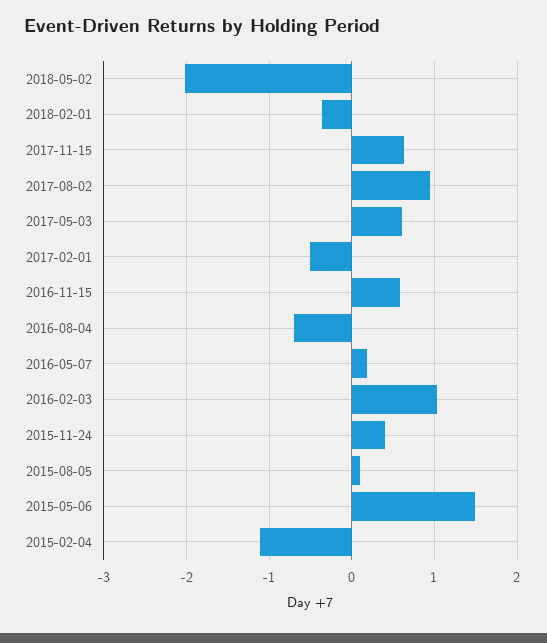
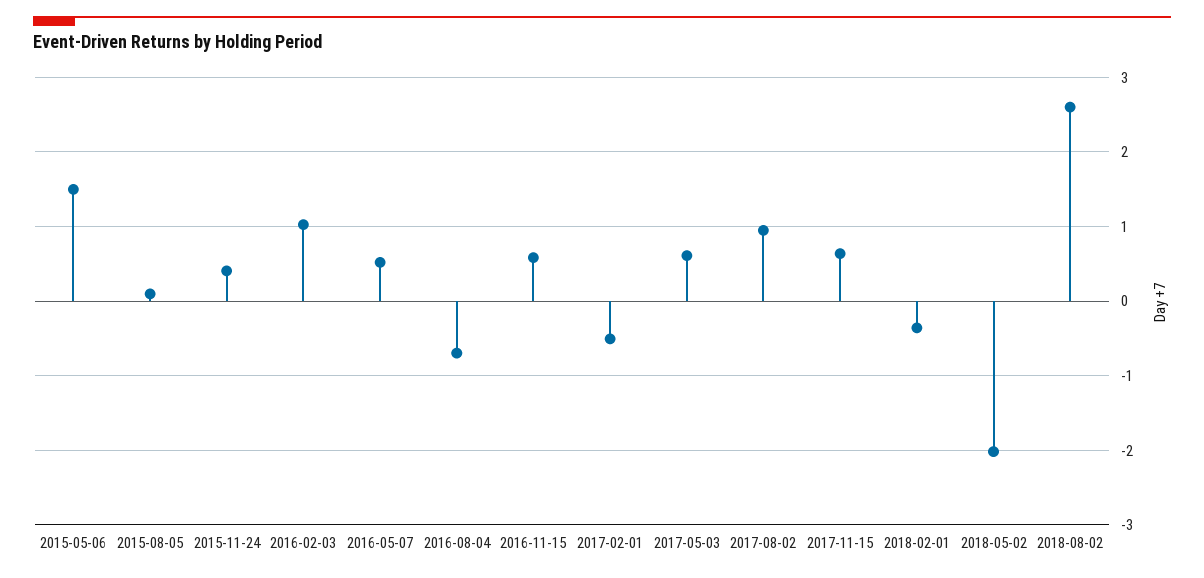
2016-05-07: 0.2 -> 0.5
2015-02-04: -1.1 -> none
2018-08-02: none -> 2.6

